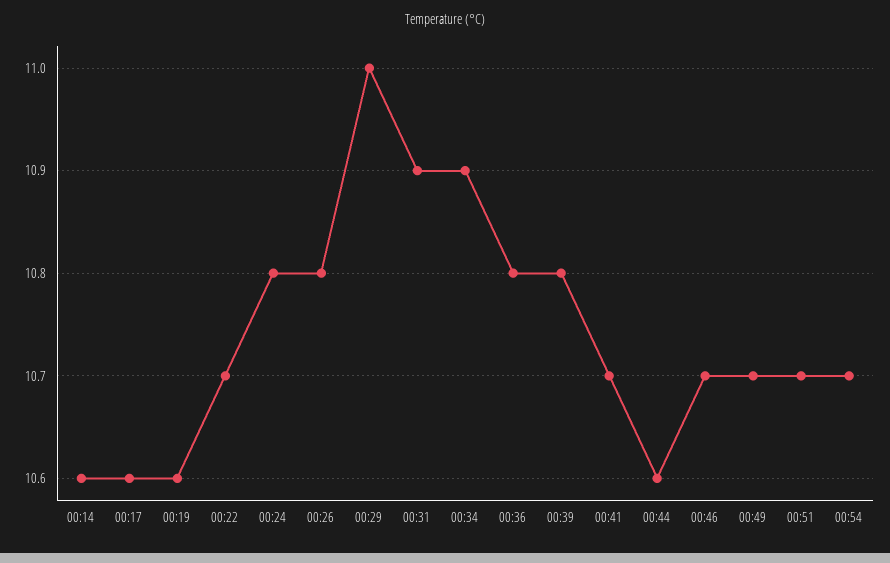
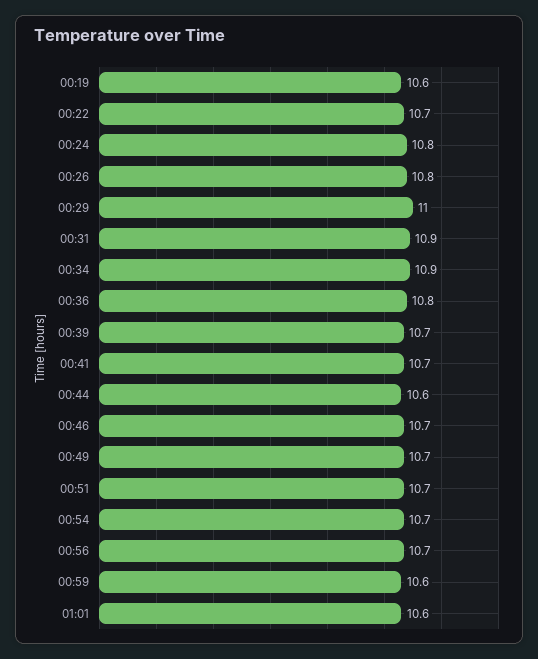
00:14: 10.6 -> none
00:17: 10.6 -> none
00:39: 10.8 -> 10.7
00:56: none -> 10.7
00:59: none -> 10.6
01:01: none -> 10.6

